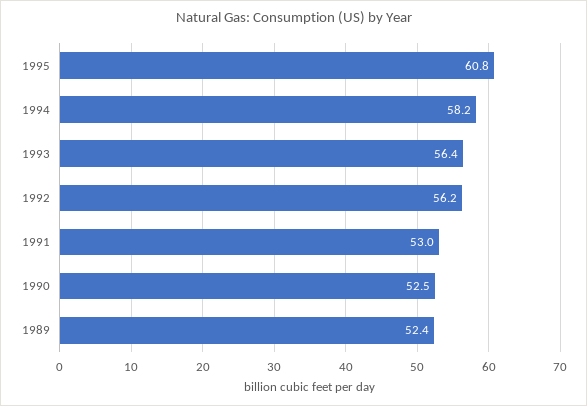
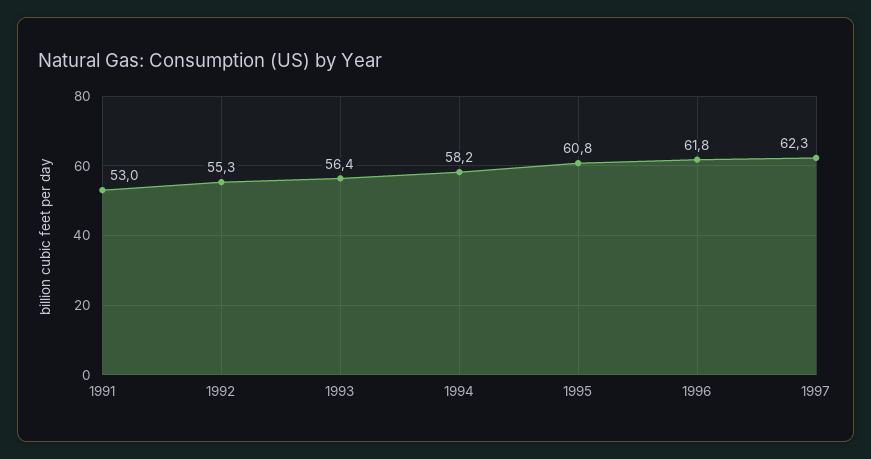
1992: 56.2 -> 55.3
1990: 52.5 -> none
1989: 52.4 -> none
1996: none -> 61.8
1997: none -> 62.3

